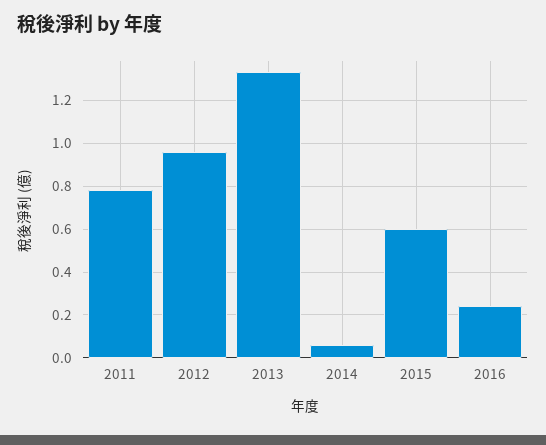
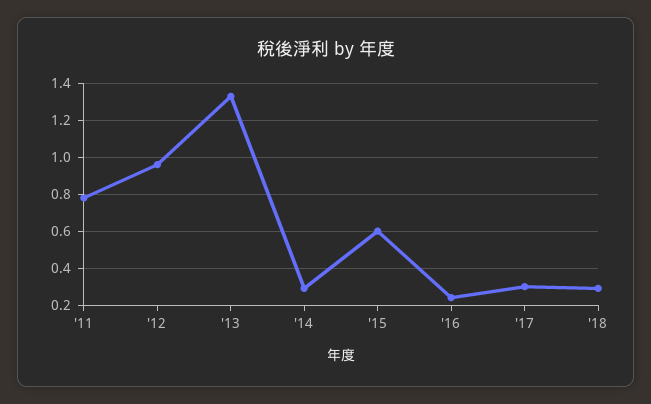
2014: 0.05 -> 0.3
'17: none -> 0.3
'18: none -> 0.3

